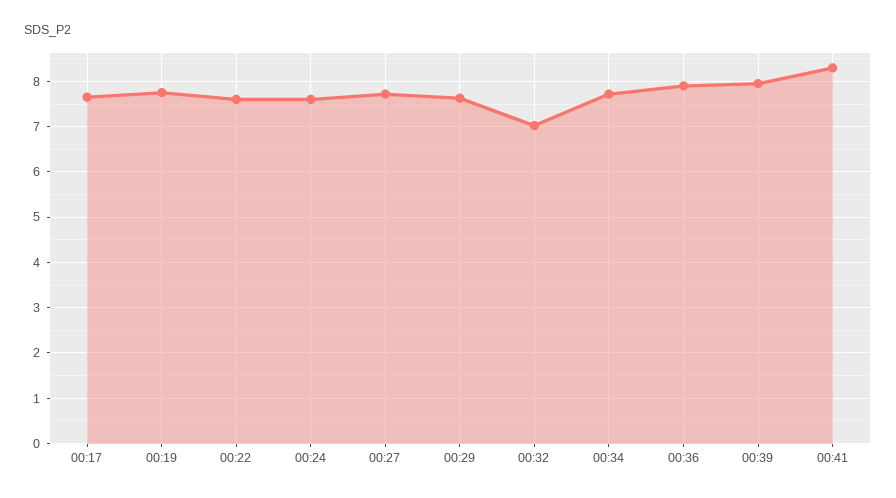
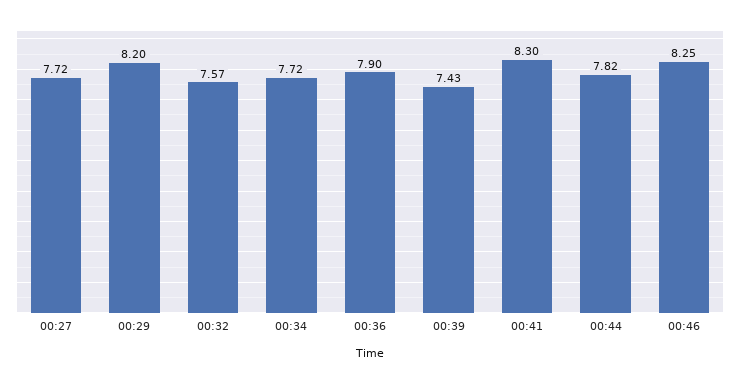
00:17: 7.6 -> none
00:19: 7.8 -> none
00:22: 7.6 -> none
00:24: 7.6 -> none
00:29: 7.6 -> 8.2
00:32: 7 -> 7.57
00:39: 8 -> 7.43
00:44: none -> 7.82
00:46: none -> 8.25

